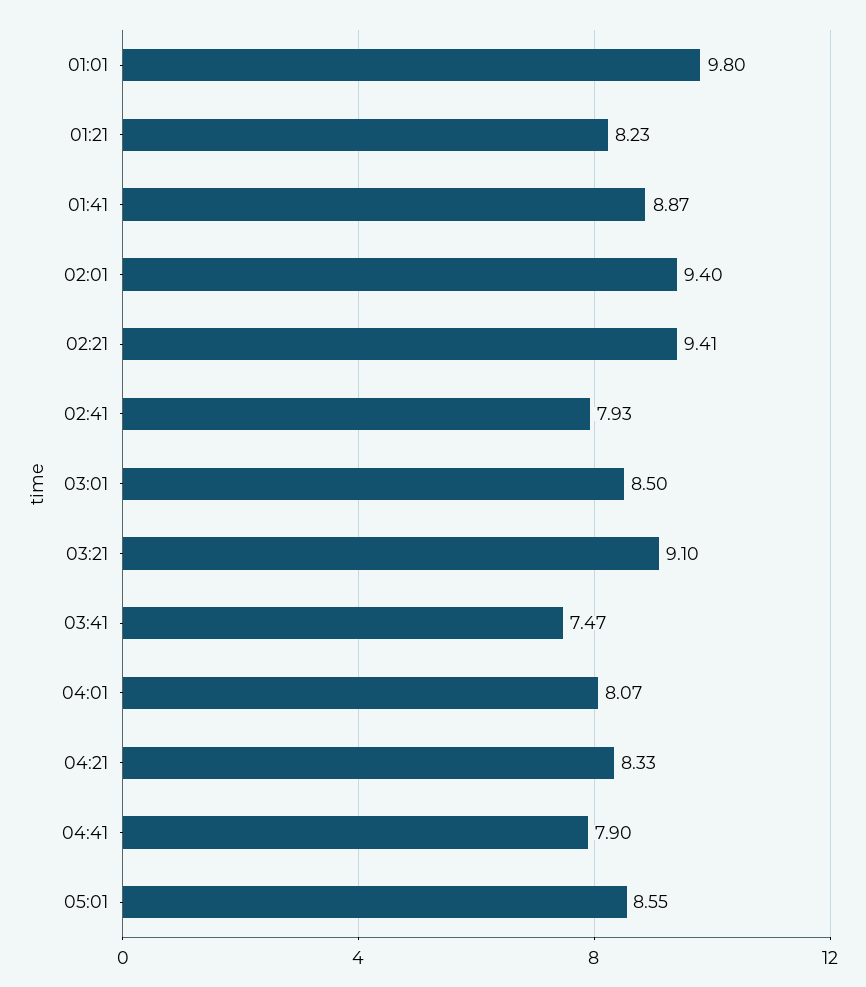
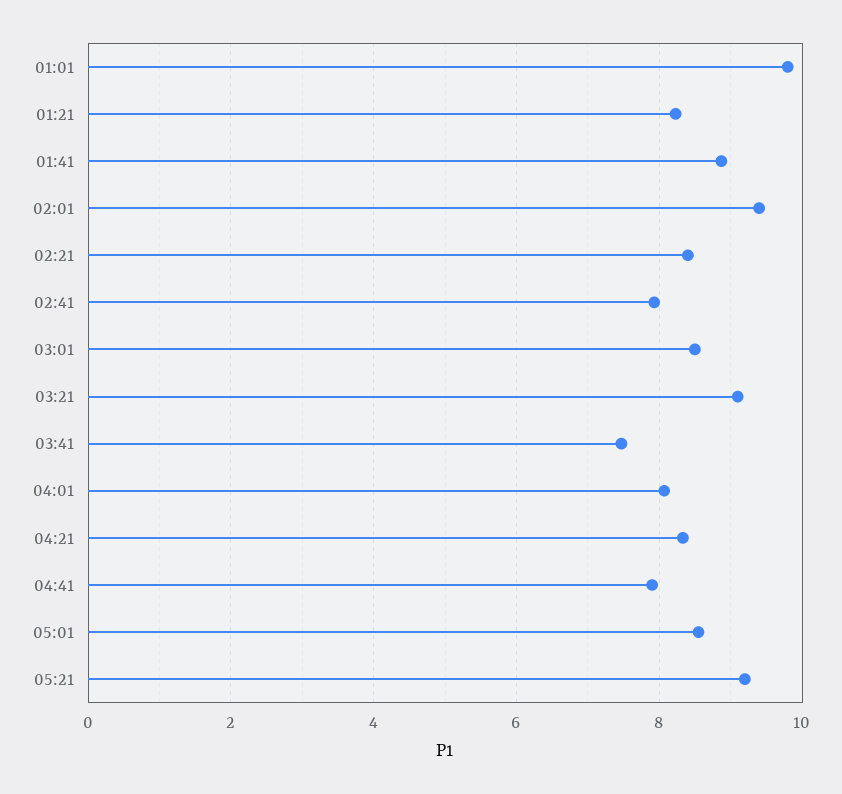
02:21: 9.41 -> 8.4
05:21: none -> 9.2

